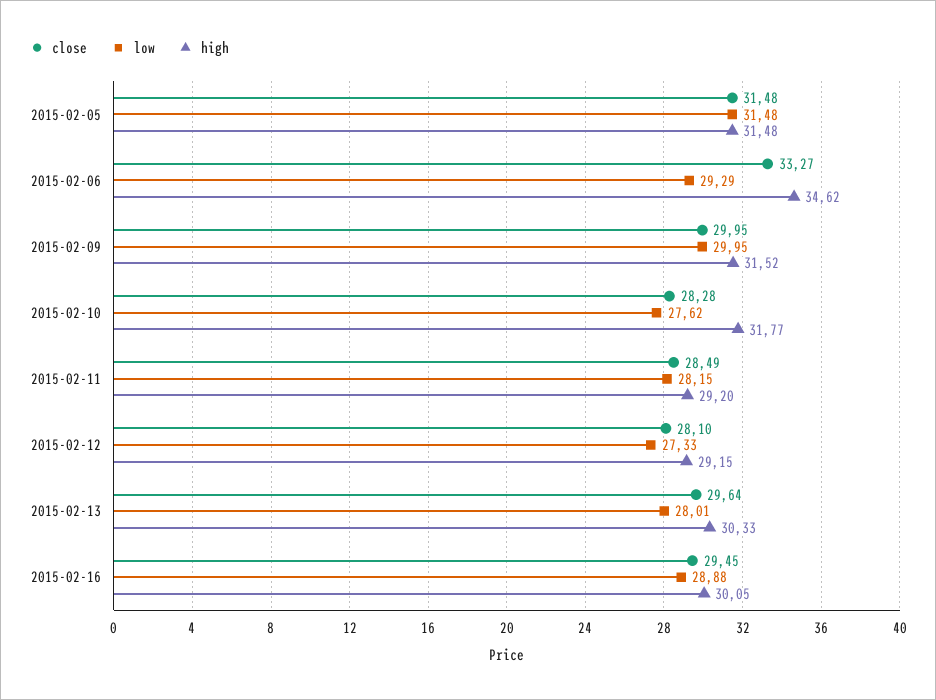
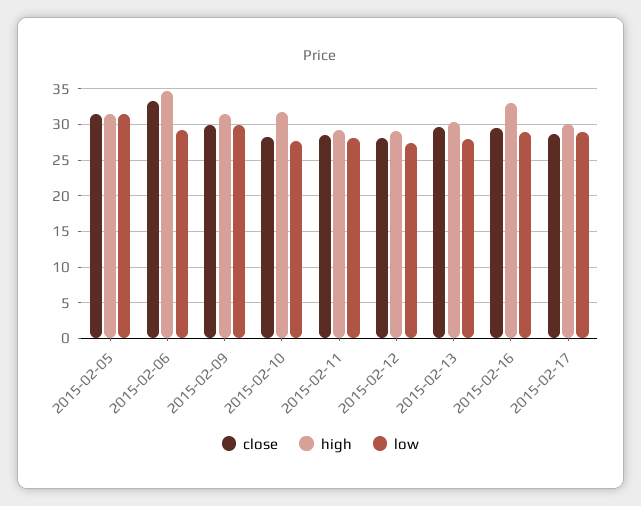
high, 2015-02-16: 30.05 -> 33
close, 2015-02-17: none -> 29
high, 2015-02-17: none -> 30
low, 2015-02-17: none -> 29

